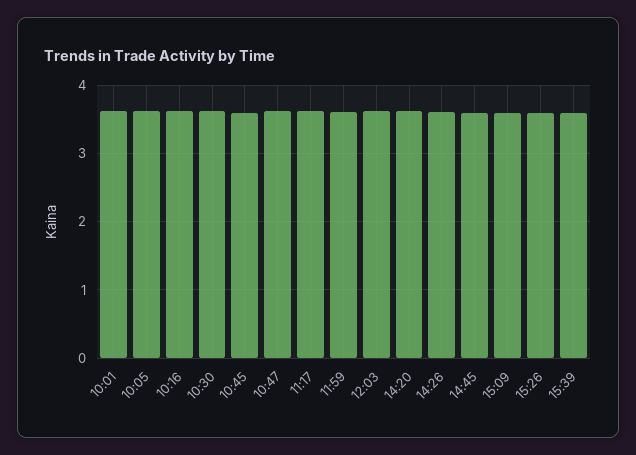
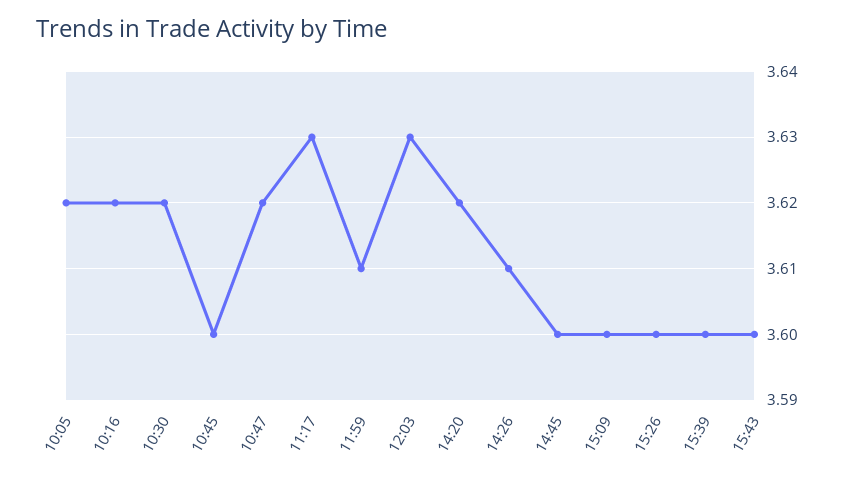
10:01: 3.6 -> none
15:43: none -> 3.6

